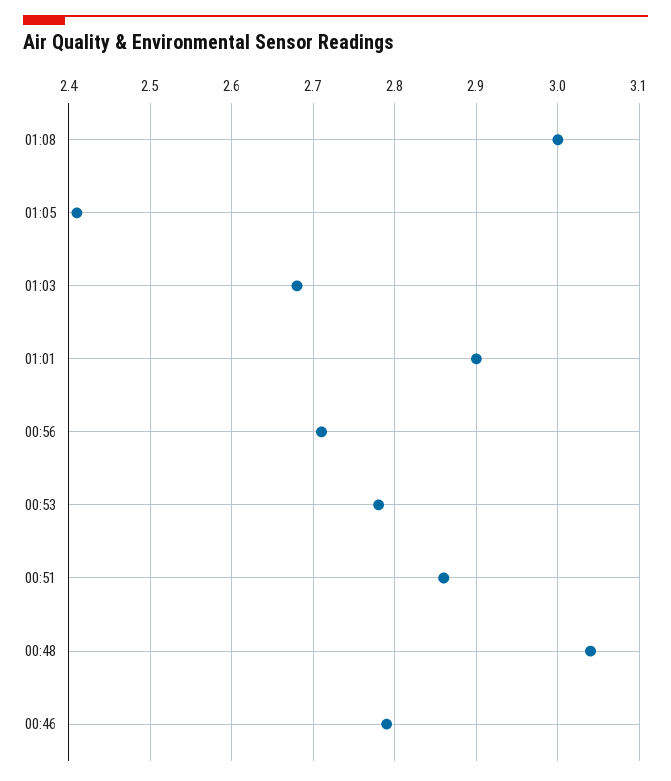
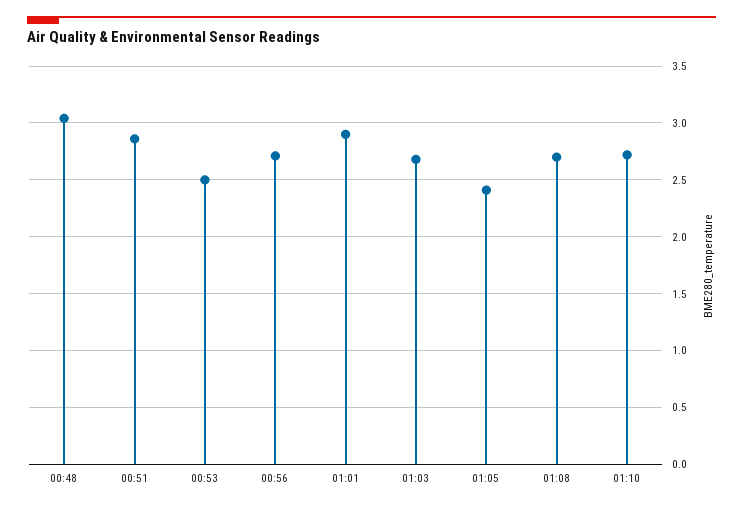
01:08: 3 -> 2.7
00:53: 2.78 -> 2.5
00:46: 2.79 -> none
01:10: none -> 2.7

